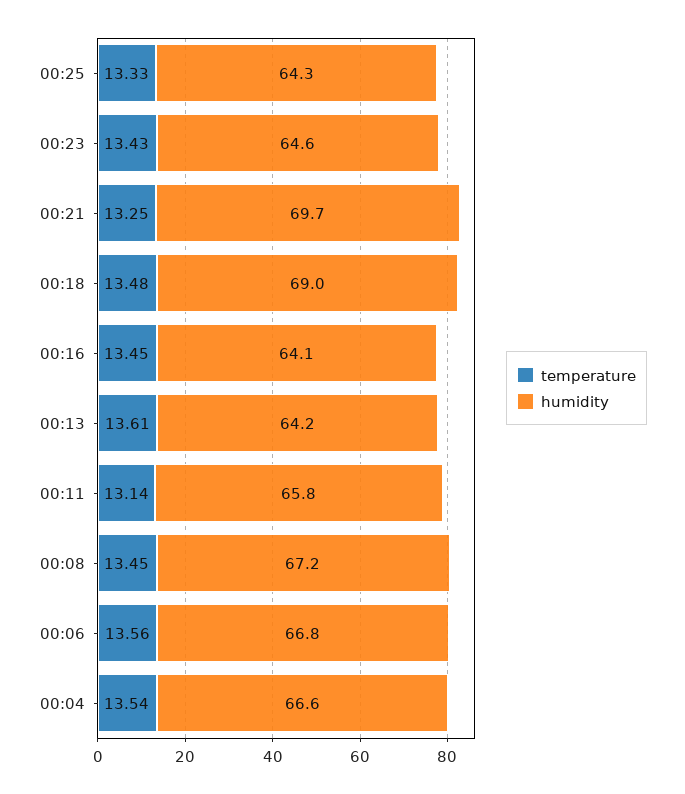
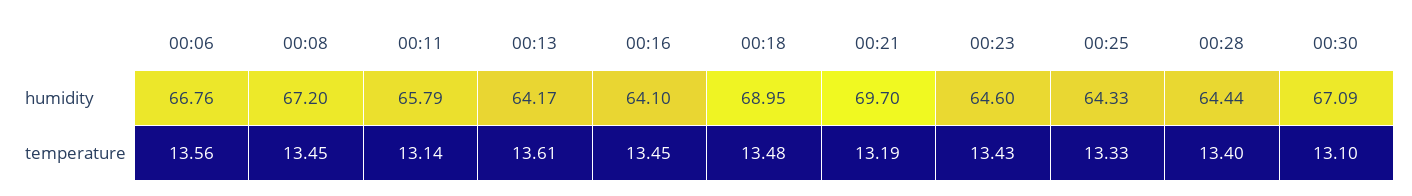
temperature, 00:21: 13.25 -> 13.19
temperature, 00:04: 13.54 -> none
humidity, 00:04: 66.6 -> none
humidity, 00:28: none -> 64.44
humidity, 00:30: none -> 67.09
temperature, 00:28: none -> 13.4
temperature, 00:30: none -> 13.1

